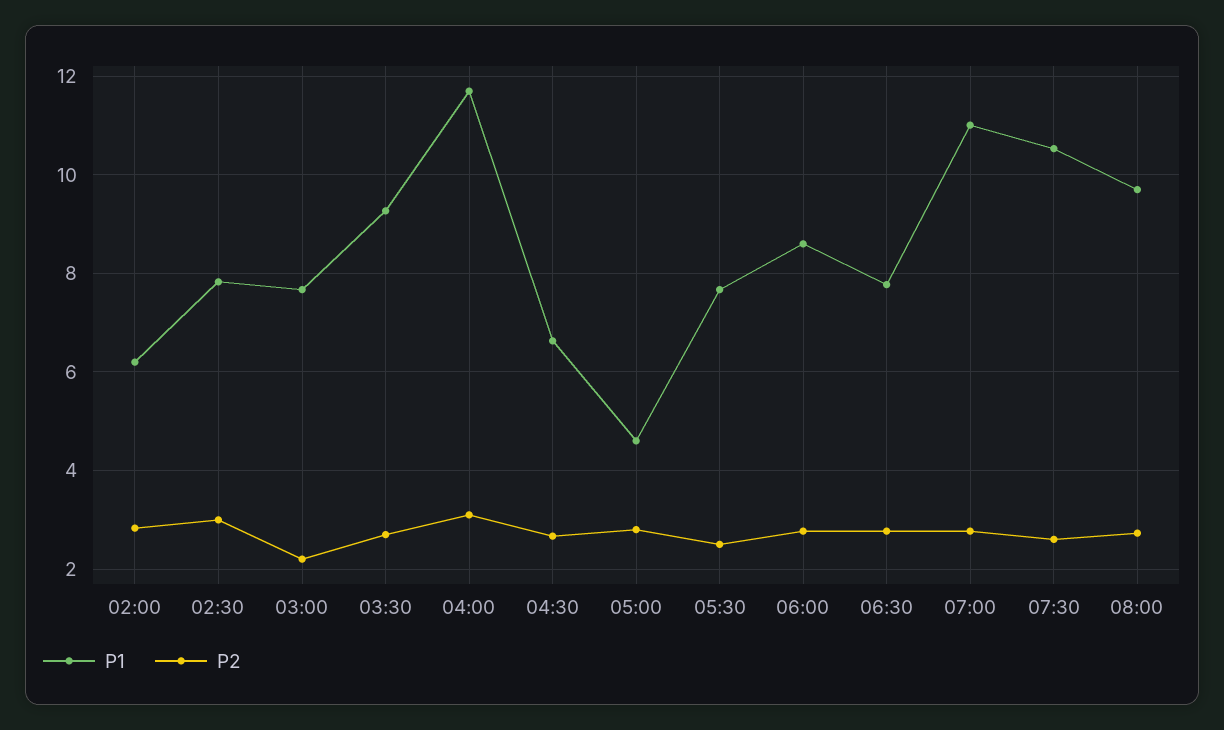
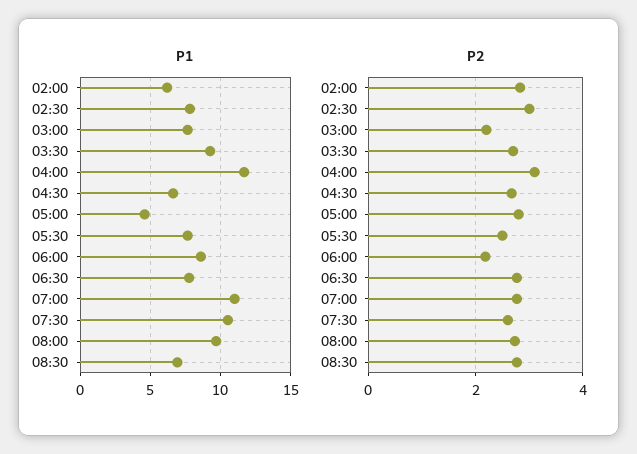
P2, 06:00: 2.8 -> 2.2
P1, 08:30: none -> 7
P2, 08:30: none -> 2.8

